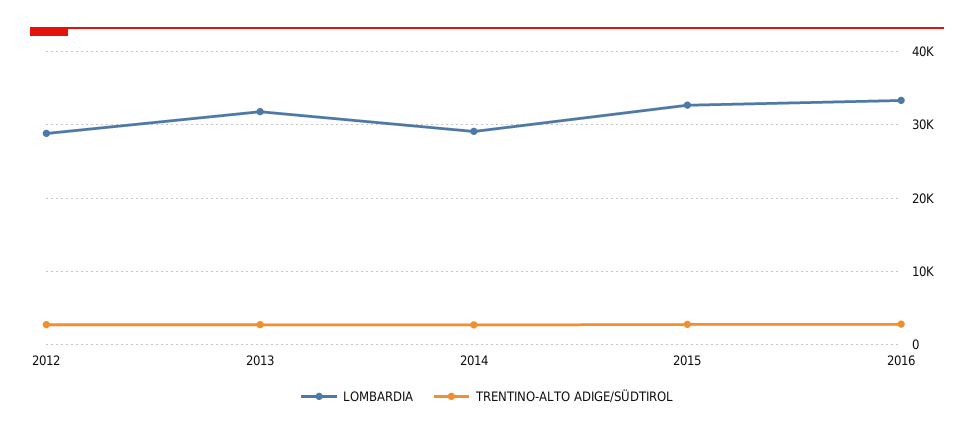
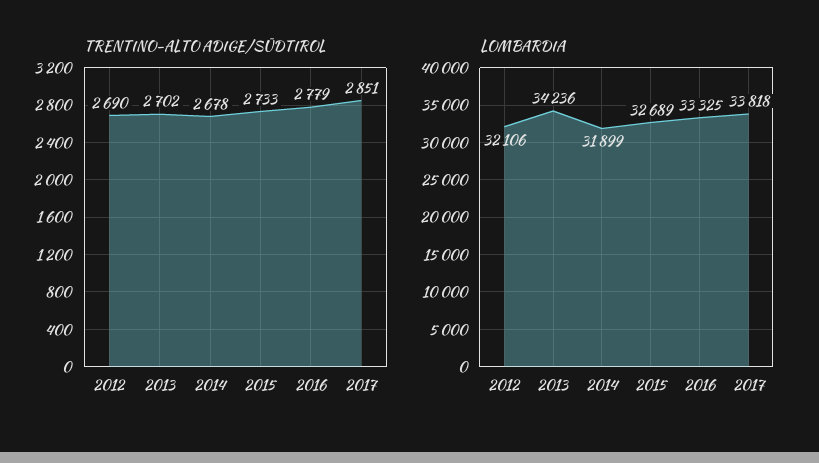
LOMBARDIA, 2012: 29000 -> 32106
LOMBARDIA, 2013: 32000 -> 34236
LOMBARDIA, 2014: 29000 -> 31899
TRENTINO-ALTO ADIGE/SÜDTIROL, 2017: none -> 2851
LOMBARDIA, 2017: none -> 33818

